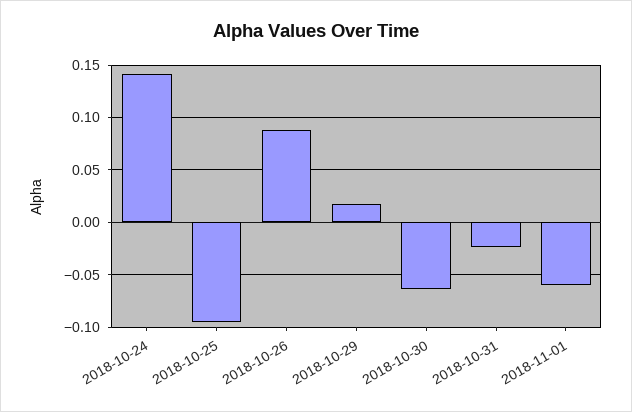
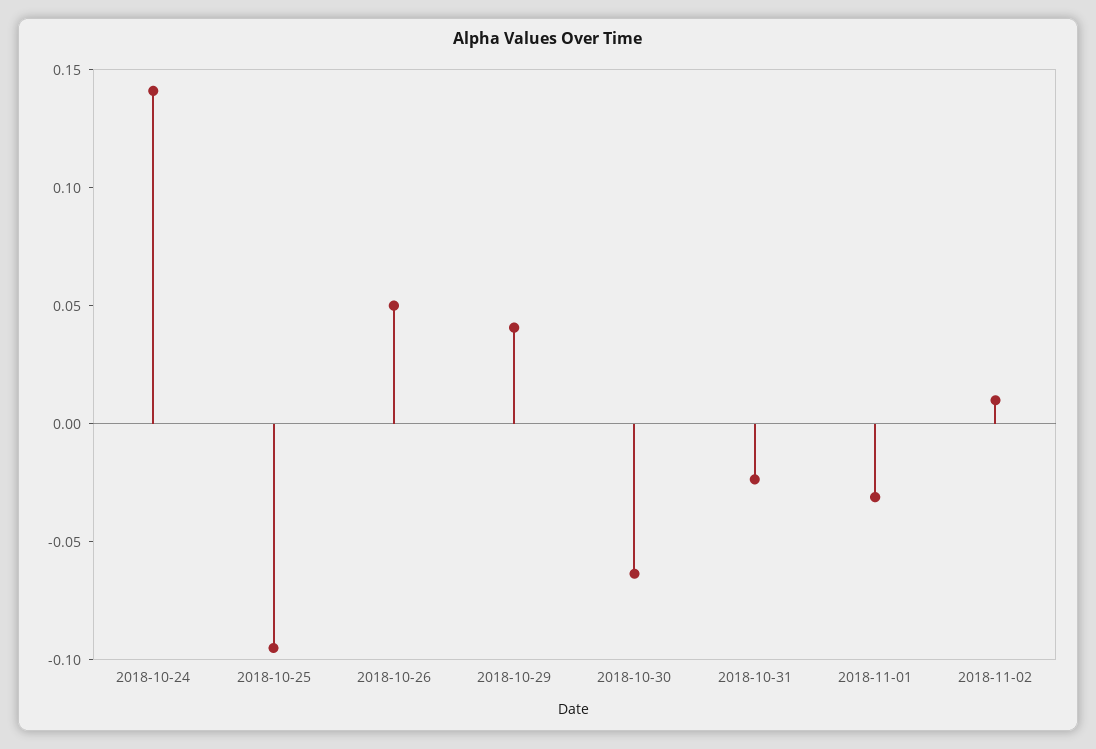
2018-10-26: 0.09 -> 0.05
2018-10-29: 0.02 -> 0.04
2018-11-01: -0.06 -> -0.03
2018-11-02: none -> 0.01

